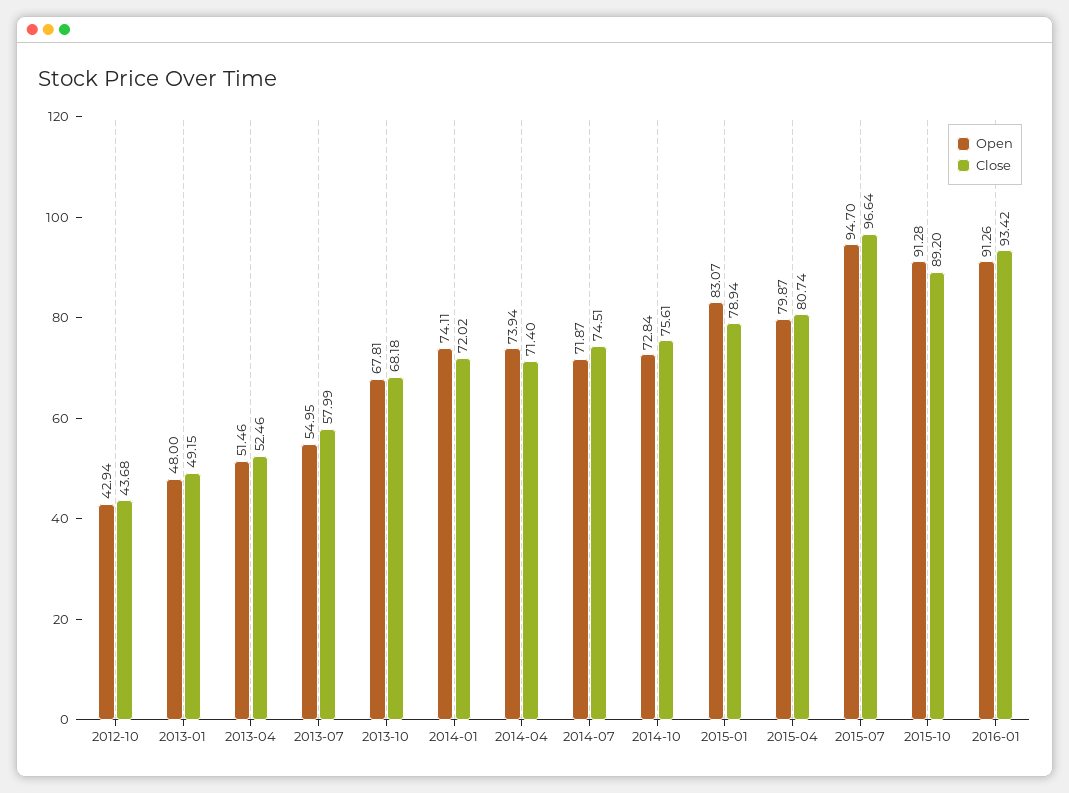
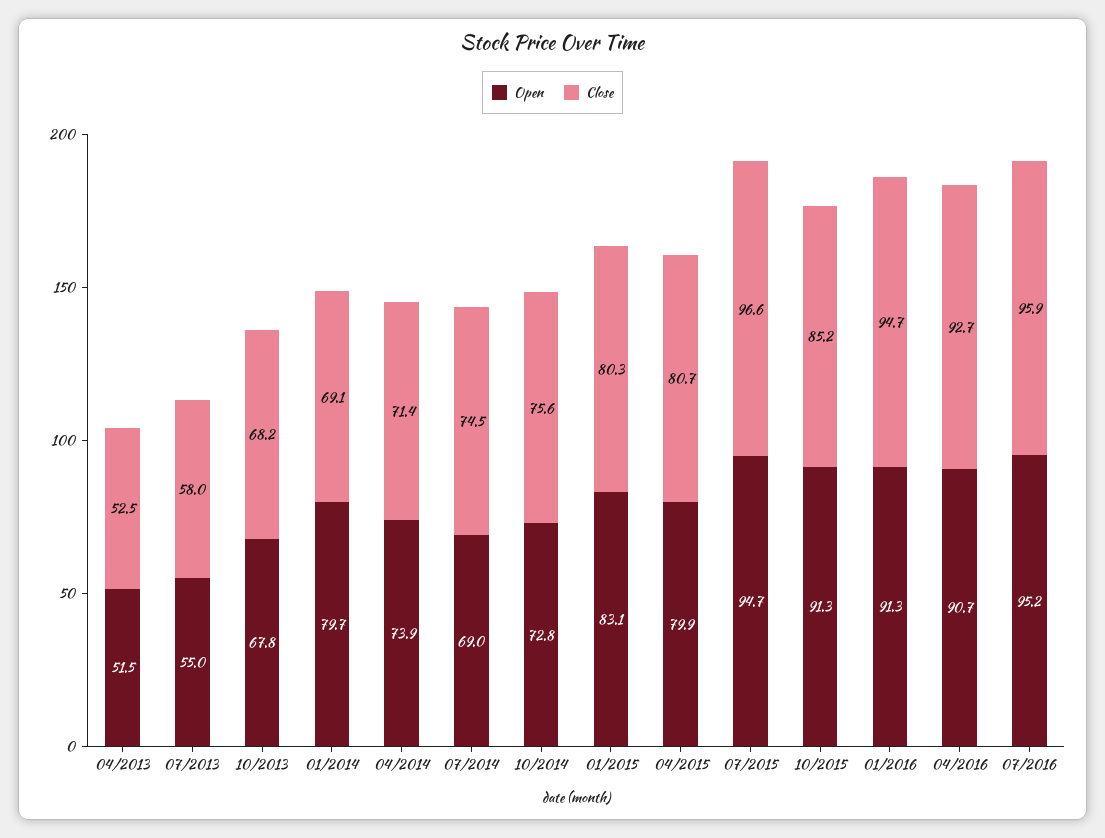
Open, 2012-10: 42.94 -> none
Close, 2012-10: 43.68 -> none
Open, 2013-01: 48 -> none
Close, 2013-01: 49.15 -> none
Open, 2014-01: 74.11 -> 79.7
Close, 2014-01: 72.02 -> 69.1
Open, 2014-07: 71.87 -> 69
Close, 2015-01: 78.94 -> 80.3
Close, 2015-10: 89.2 -> 85.2
Close, 2016-01: 93.42 -> 94.7
Open, 04/2016: none -> 90.7
Close, 04/2016: none -> 92.7
Open, 07/2016: none -> 95.2
Close, 07/2016: none -> 95.9

